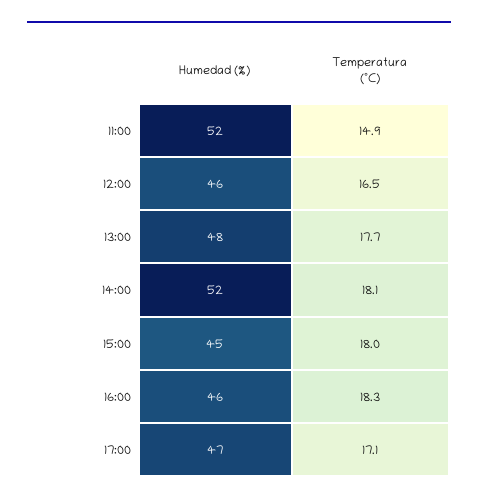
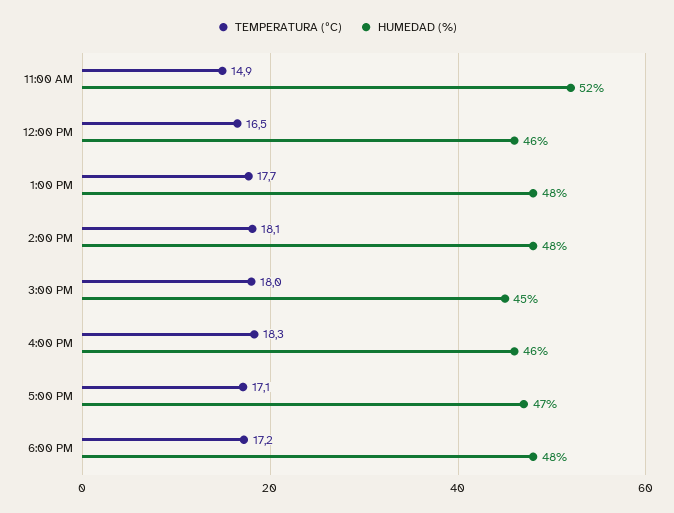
Humedad (%), 14:00: 52 -> 48
Temperatura (ºC), 6:00 PM: none -> 17.2
Humedad (%), 6:00 PM: none -> 48

